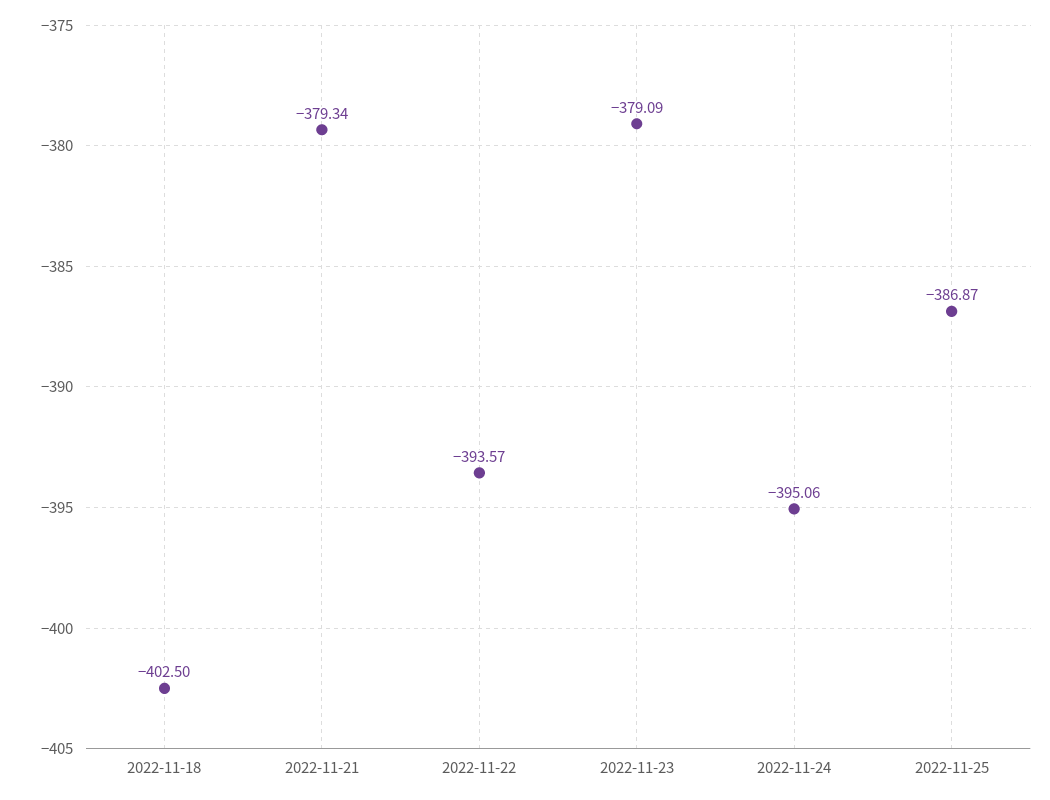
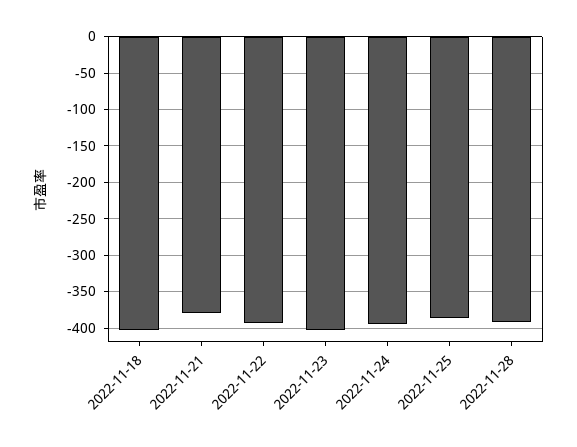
2022-11-23: -379.09 -> -400
2022-11-28: none -> -390

